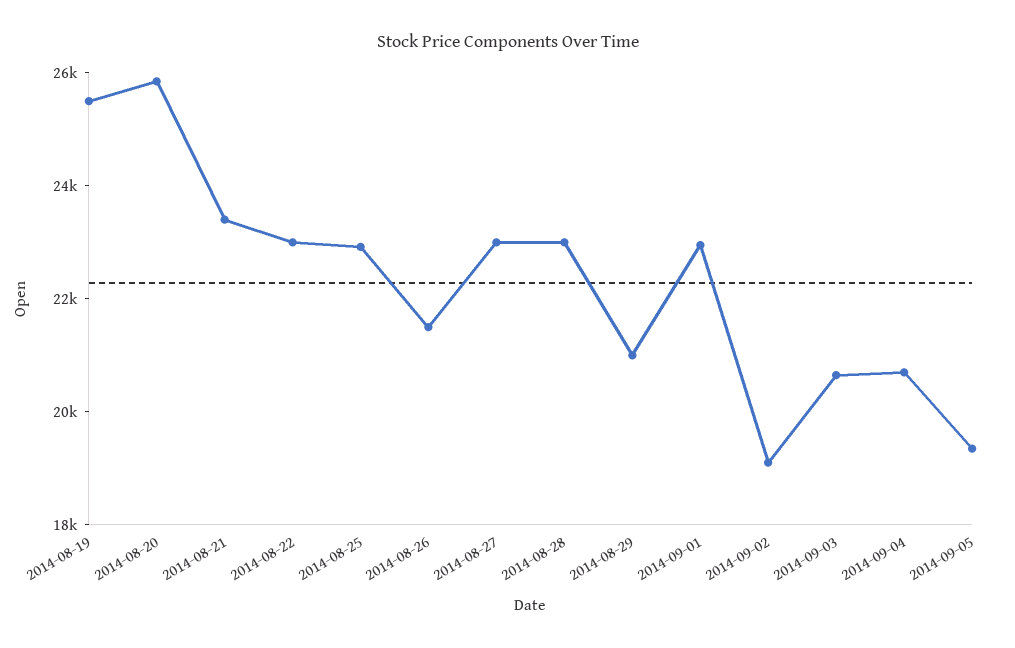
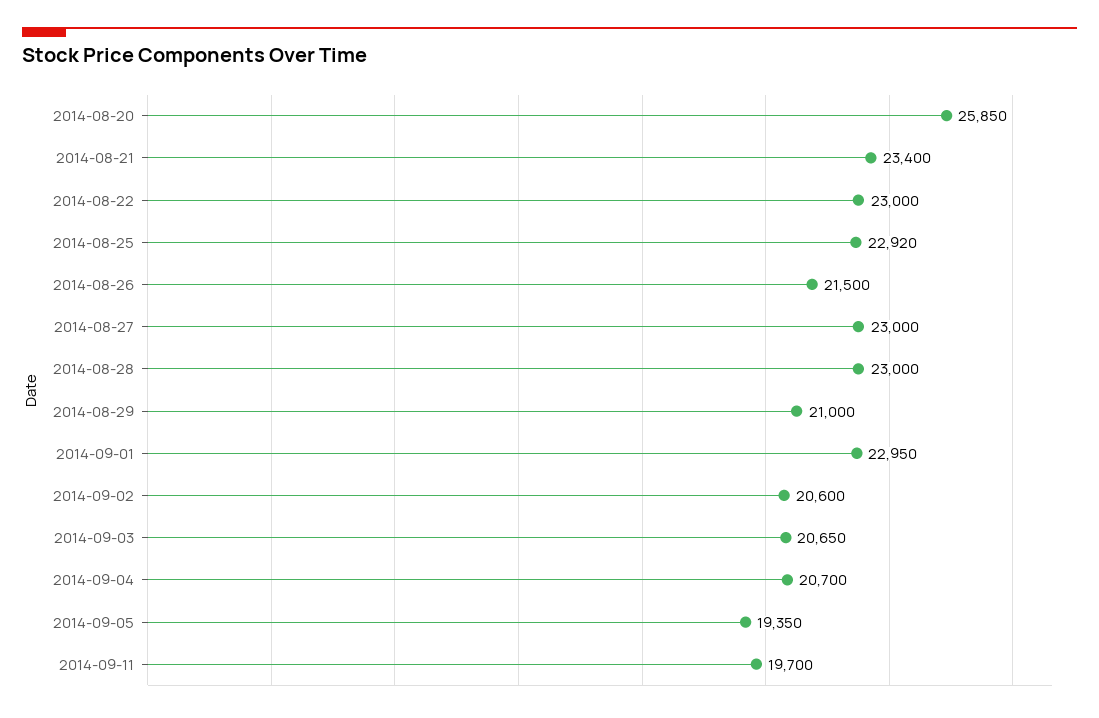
2014-08-19: 25500 -> none
2014-09-02: 19000 -> 20600
2014-09-11: none -> 19700

